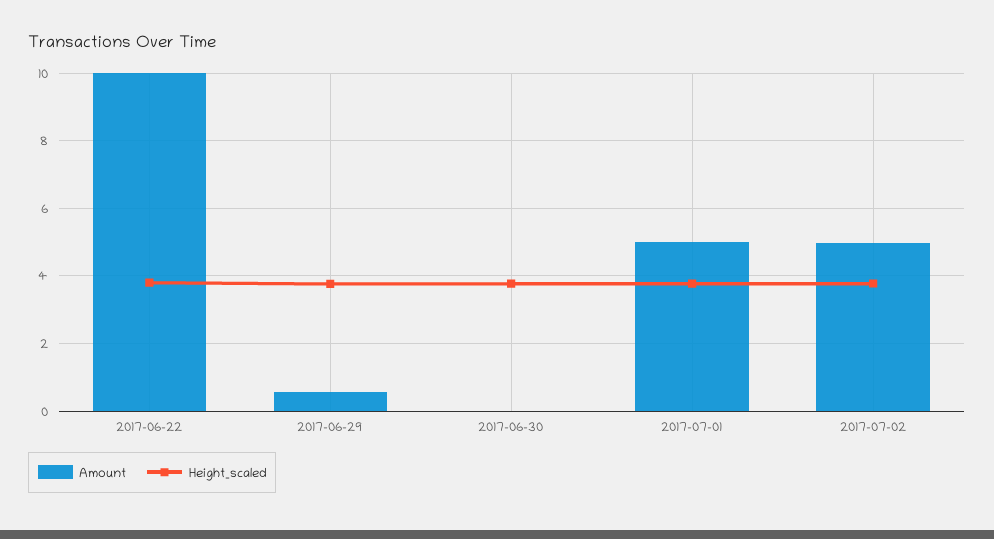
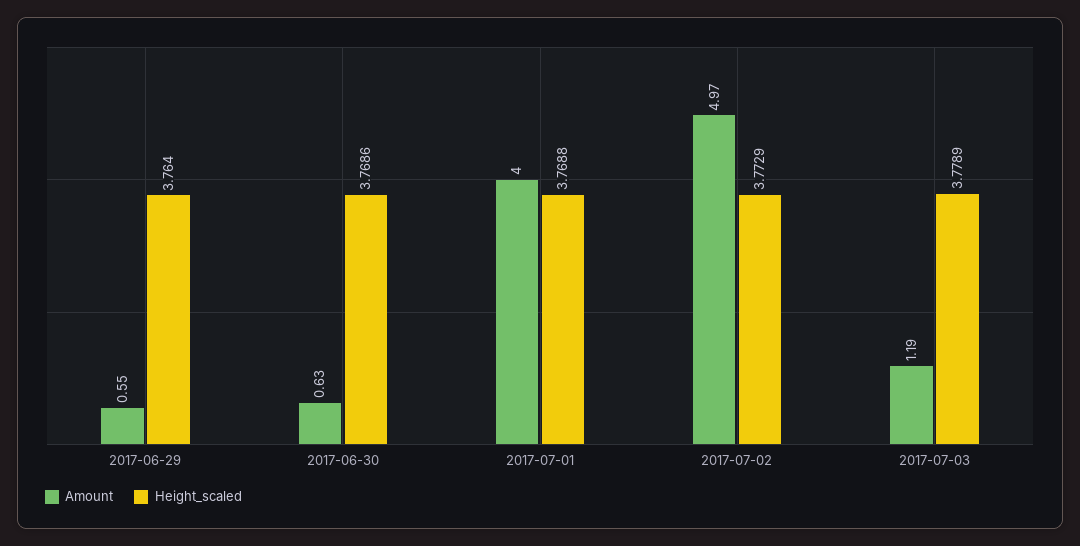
Amount, 2017-06-22: 10 -> none
Height_scaled, 2017-06-22: 3.8 -> none
Amount, 2017-06-30: 0 -> 0.63
Amount, 2017-07-01: 5 -> 4
Amount, 2017-07-03: none -> 1.19
Height_scaled, 2017-07-03: none -> 3.7789

